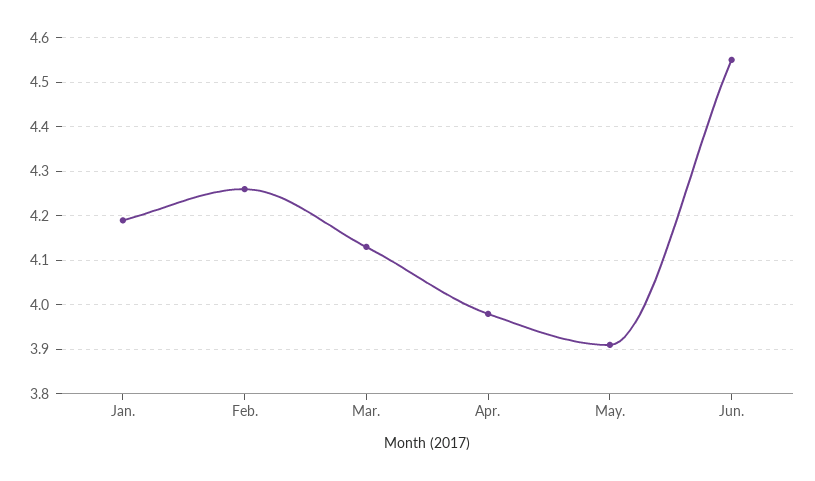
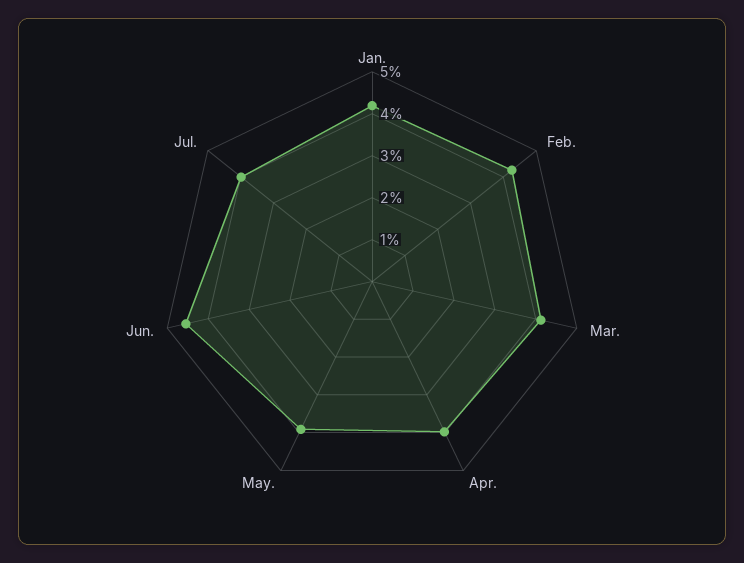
Jul.: none -> 4

